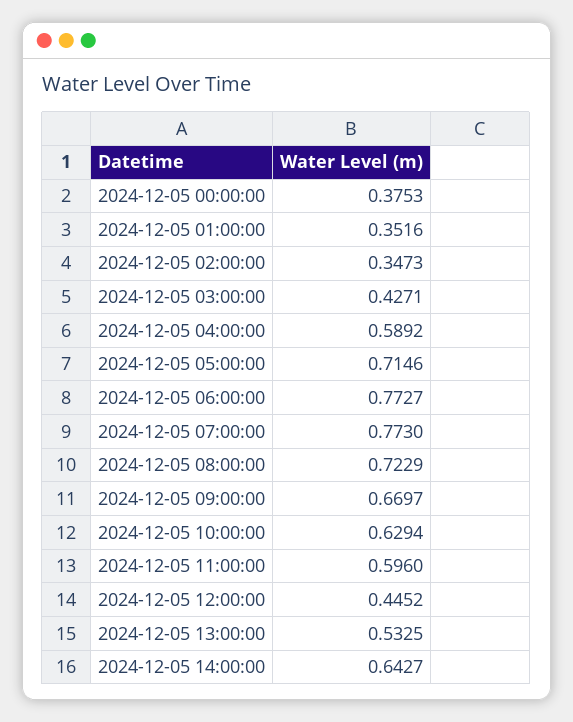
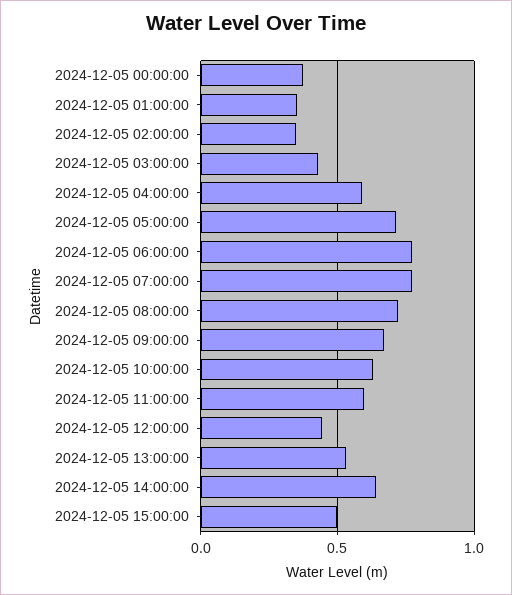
2024-12-05 15:00:00: none -> 0.5

